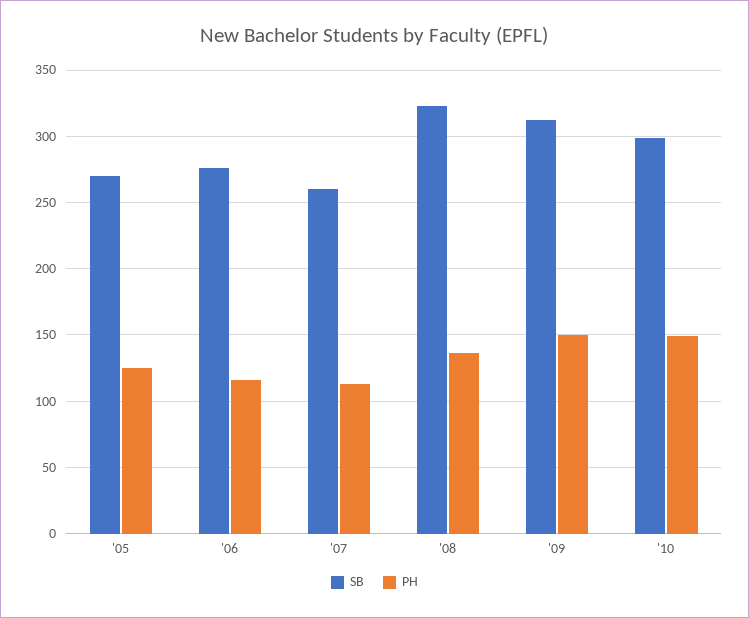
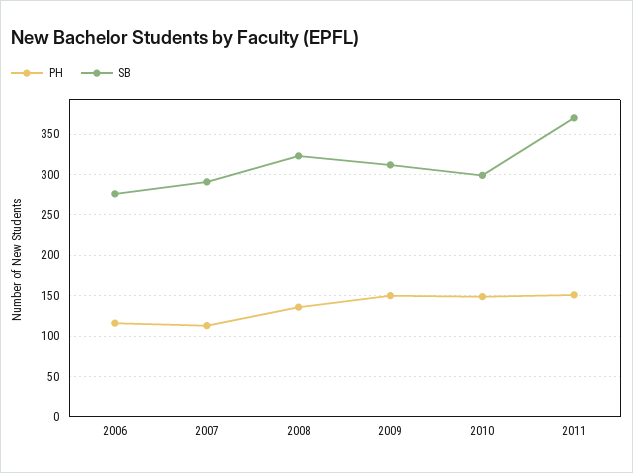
SB, '05: 270 -> none
PH, '05: 125 -> none
SB, '07: 260 -> 290
PH, 2011: none -> 150
SB, 2011: none -> 370

